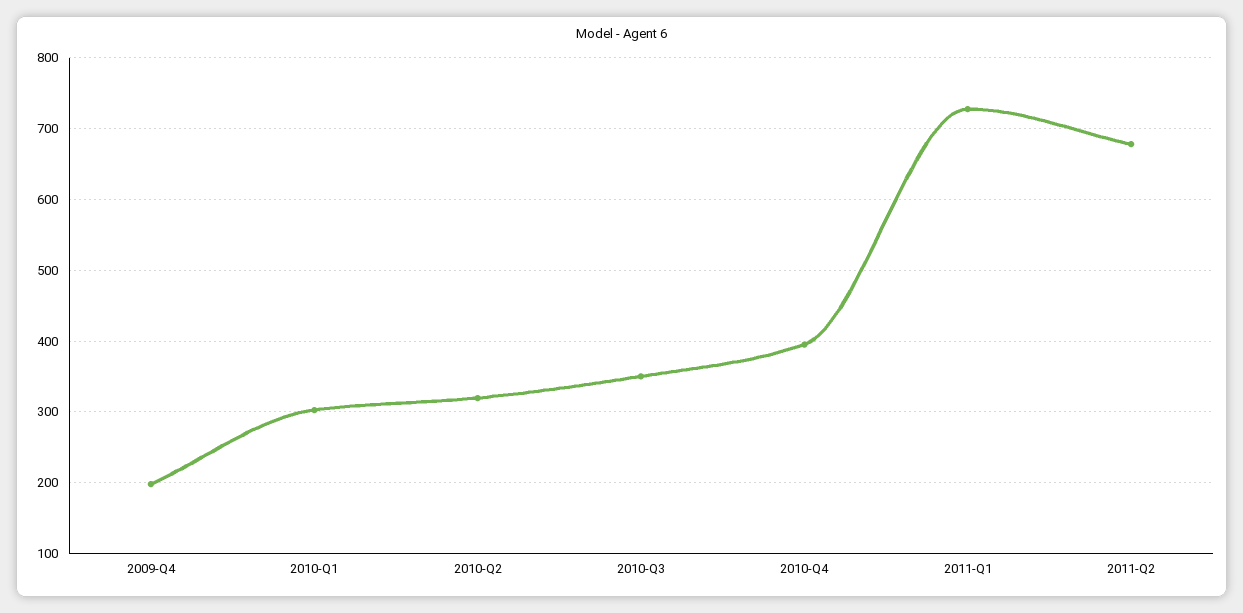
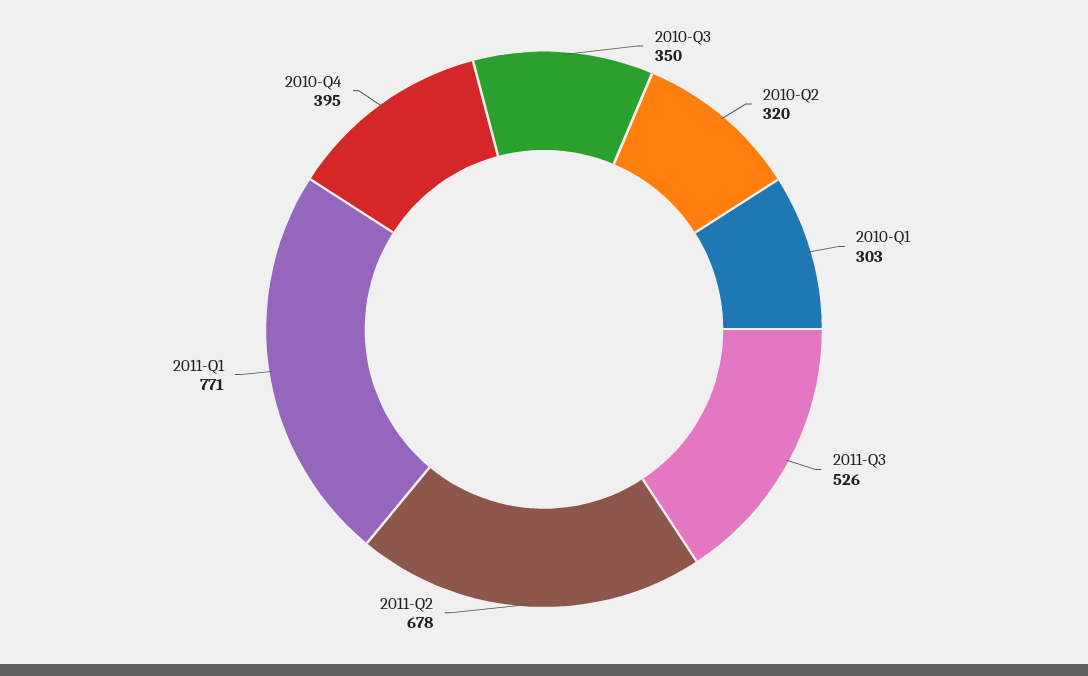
2009-Q4: 200 -> none
2011-Q1: 730 -> 771
2011-Q3: none -> 526

